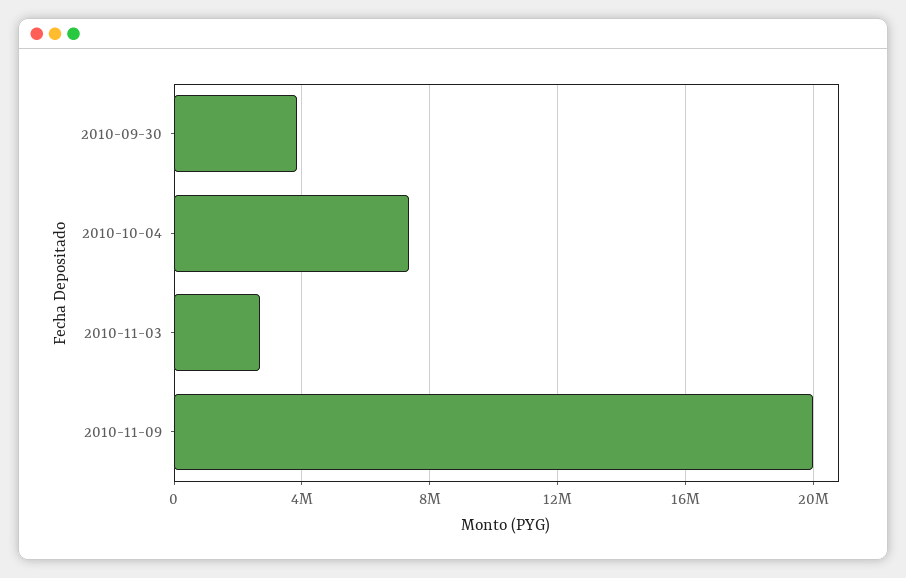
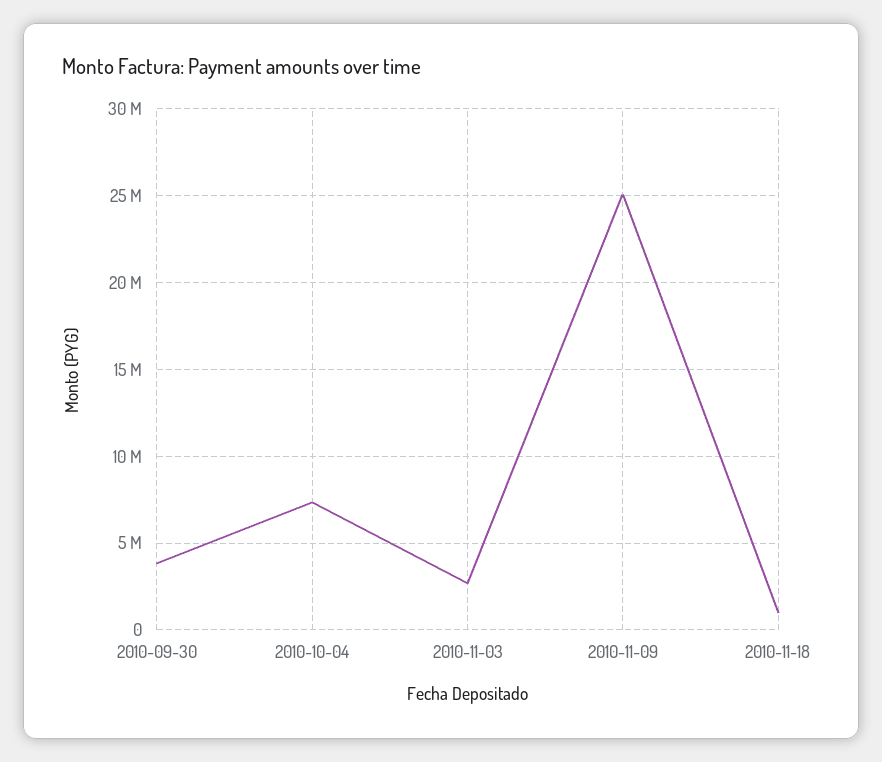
2010-11-09: 20000000 -> 25000000
2010-11-18: none -> 1000000

